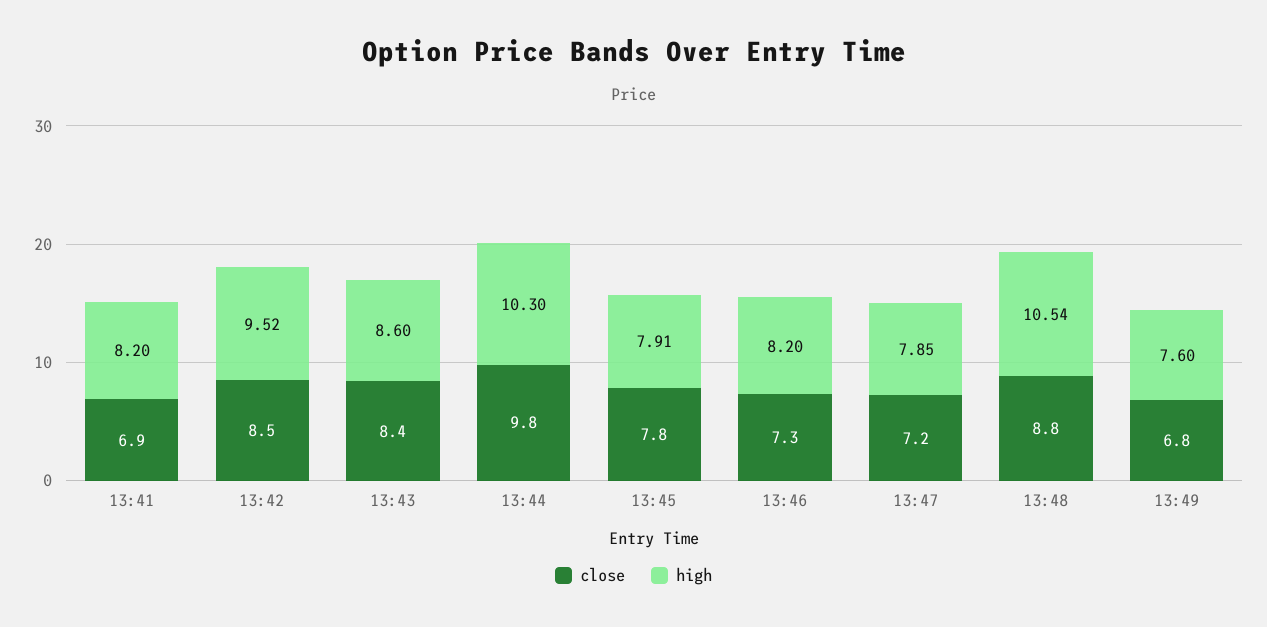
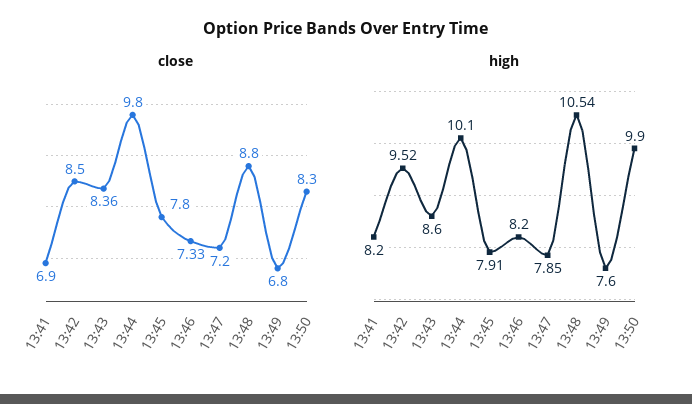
high, 13:44: 10.3 -> 10.1
close, 13:50: none -> 8.3
high, 13:50: none -> 9.9

